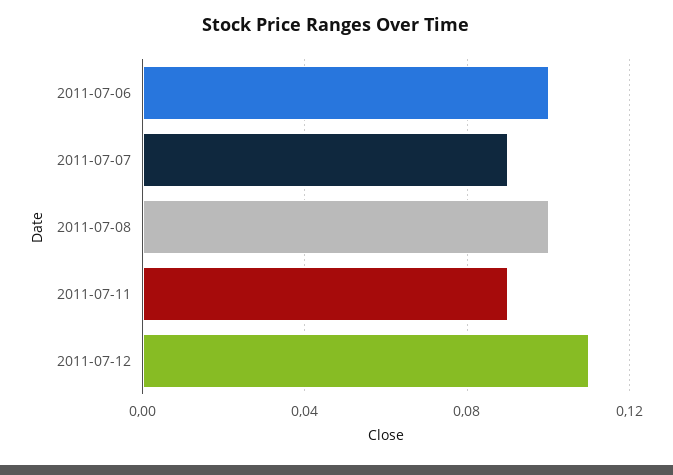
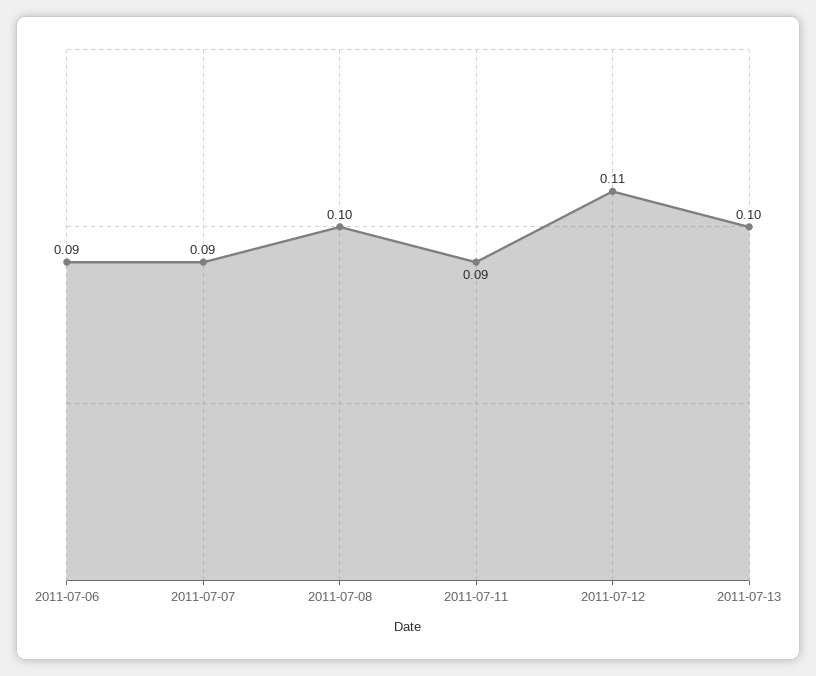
2011-07-06: 0.1 -> 0.09
2011-07-13: none -> 0.1

